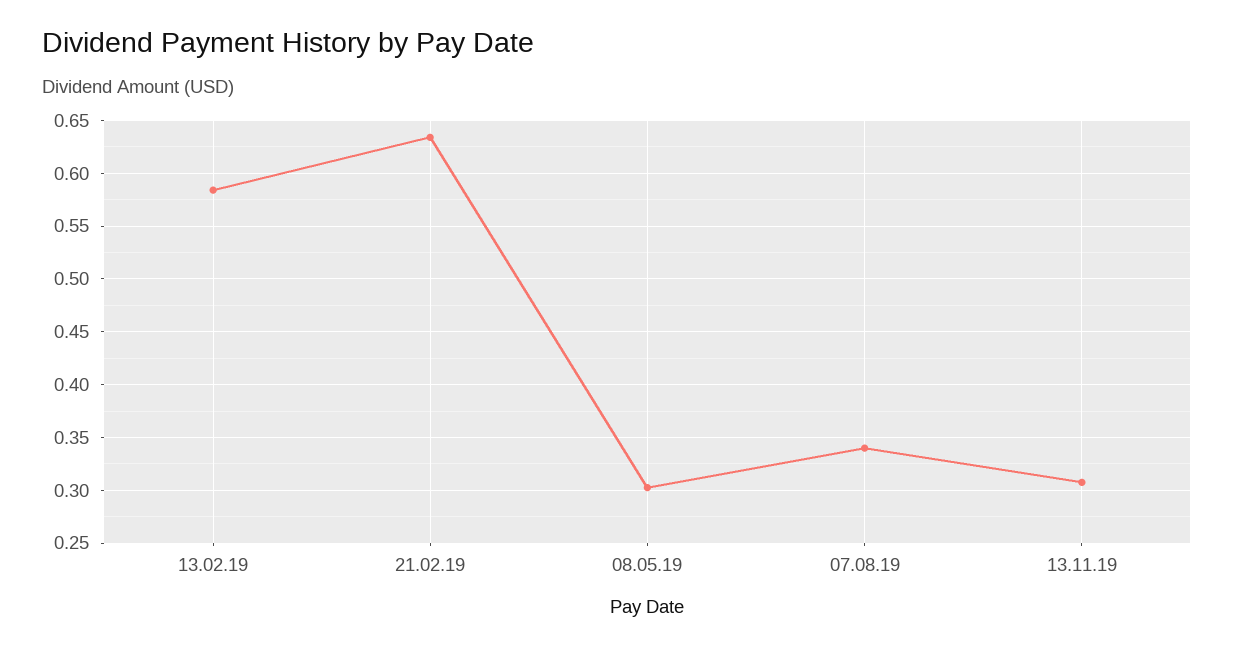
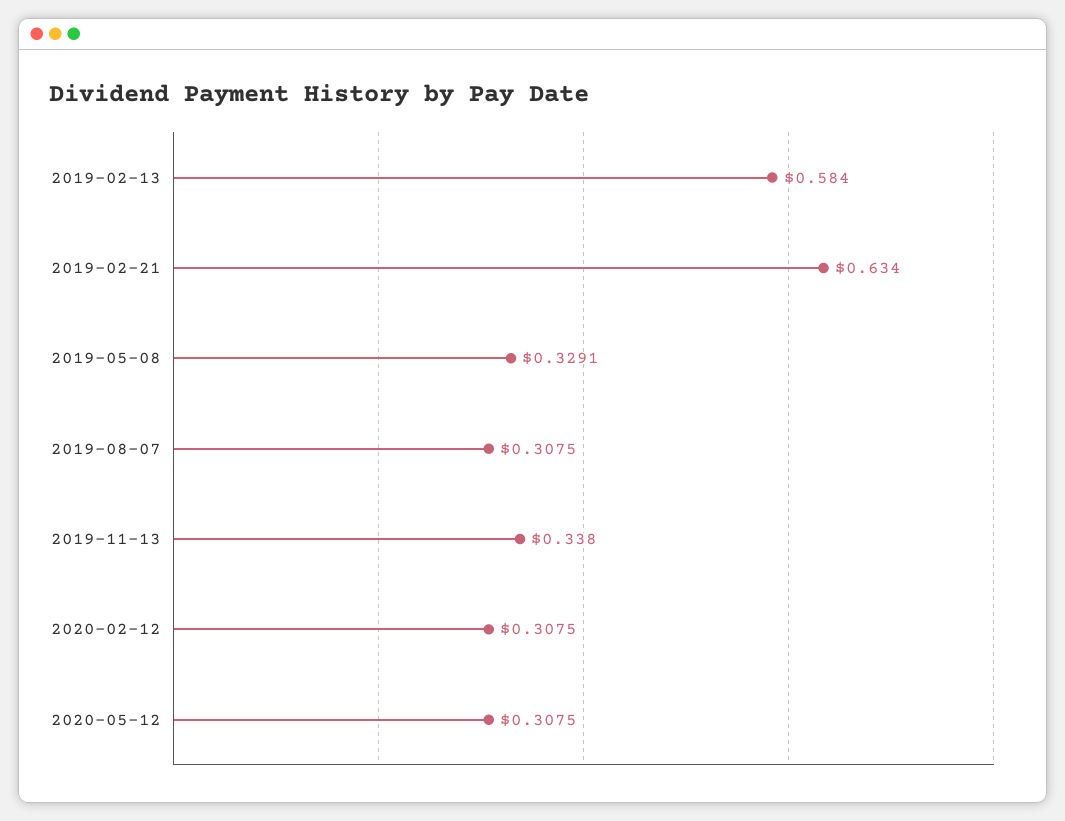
08.05.19: 0.3 -> 0.3291
07.08.19: 0.34 -> 0.3075
13.11.19: 0.31 -> 0.338
2020-02-12: none -> 0.3075
2020-05-12: none -> 0.3075

